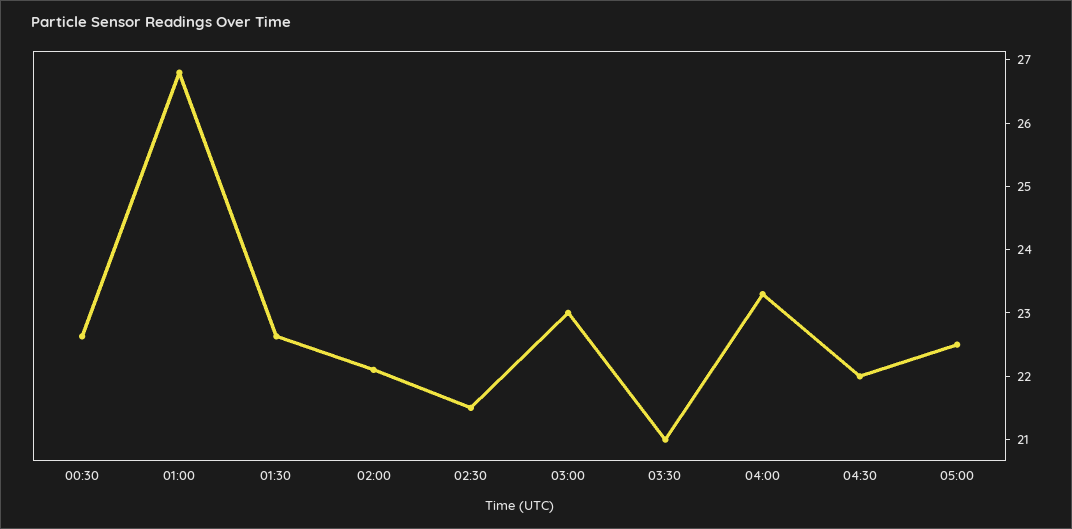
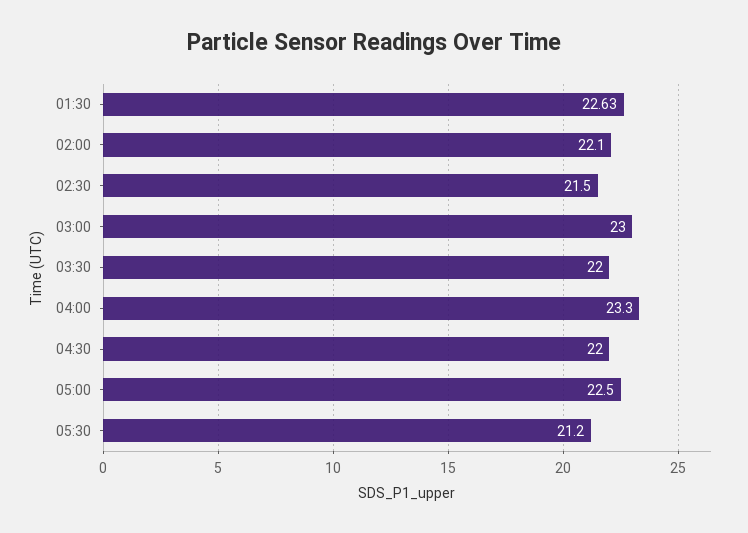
00:30: 22.6 -> none
01:00: 26.8 -> none
03:30: 21 -> 22
05:30: none -> 21.2

